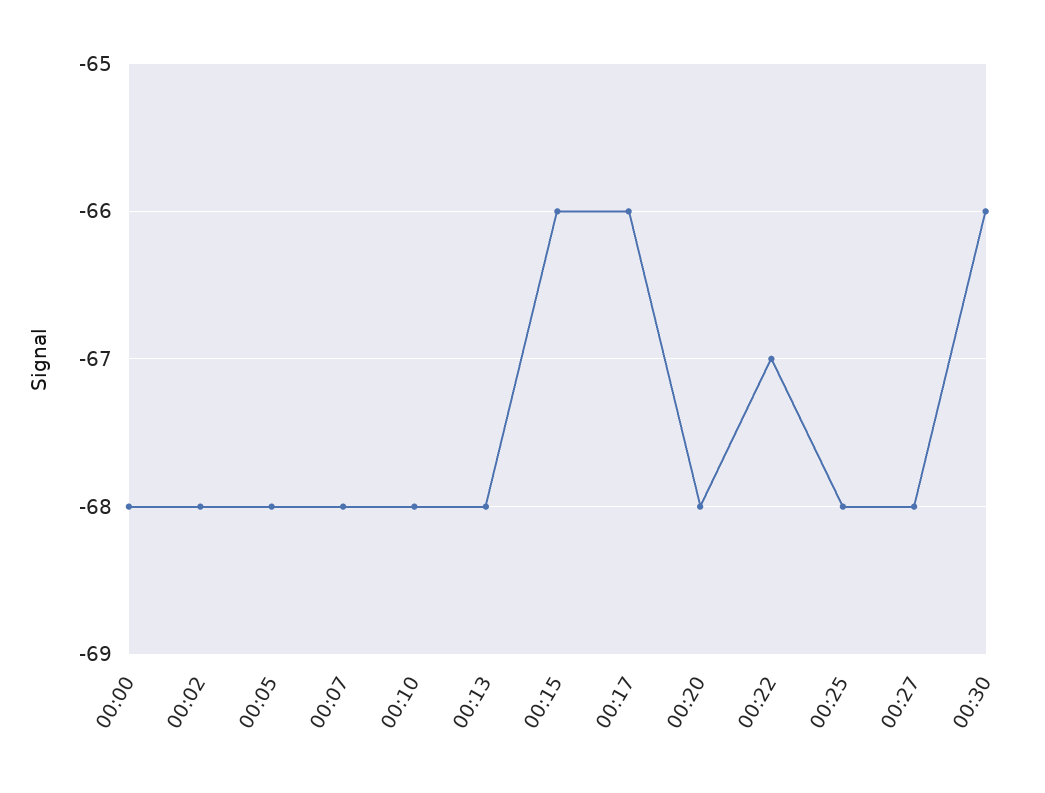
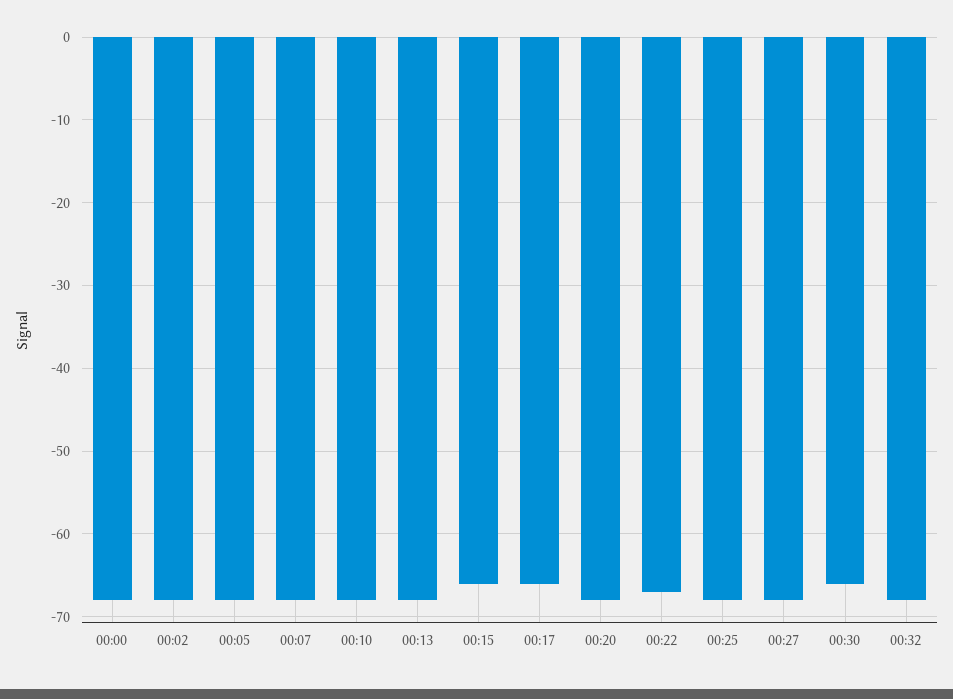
00:32: none -> -68

